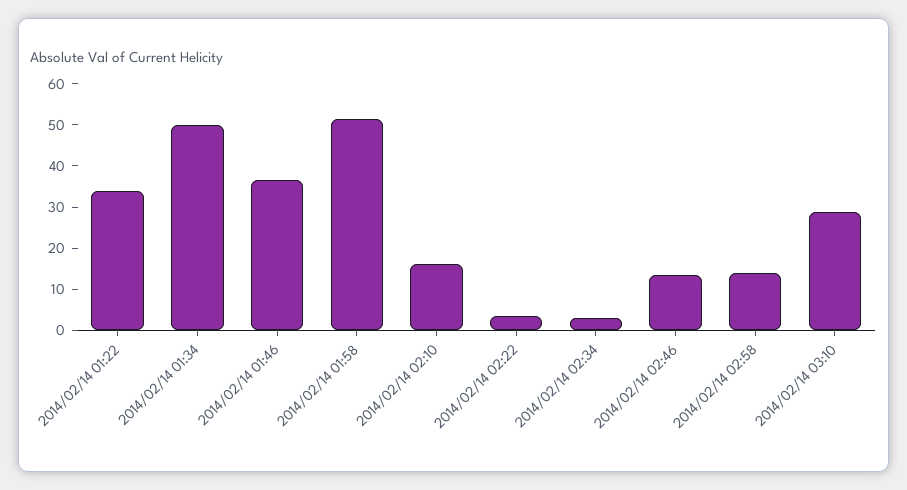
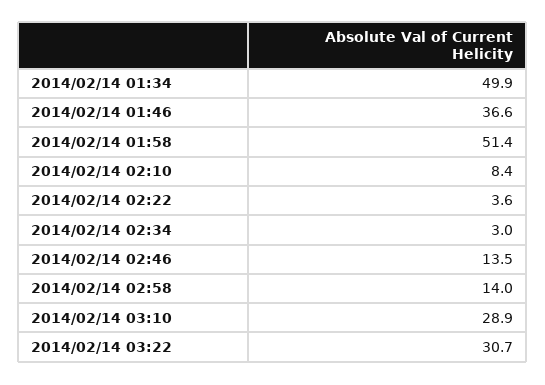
2014/02/14 01:22: 34 -> none
2014/02/14 02:10: 16 -> 8.4
2014/02/14 03:22: none -> 30.7

